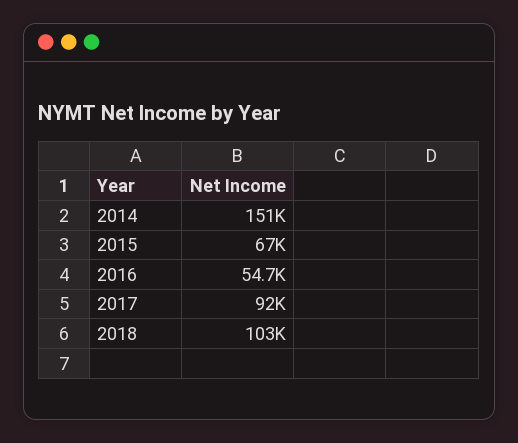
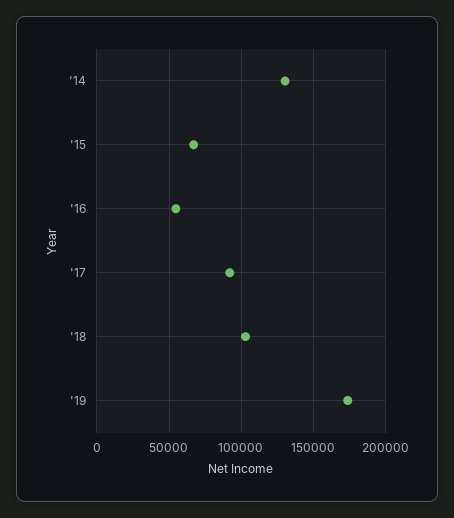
2014: 151000 -> 130000
'19: none -> 175000

